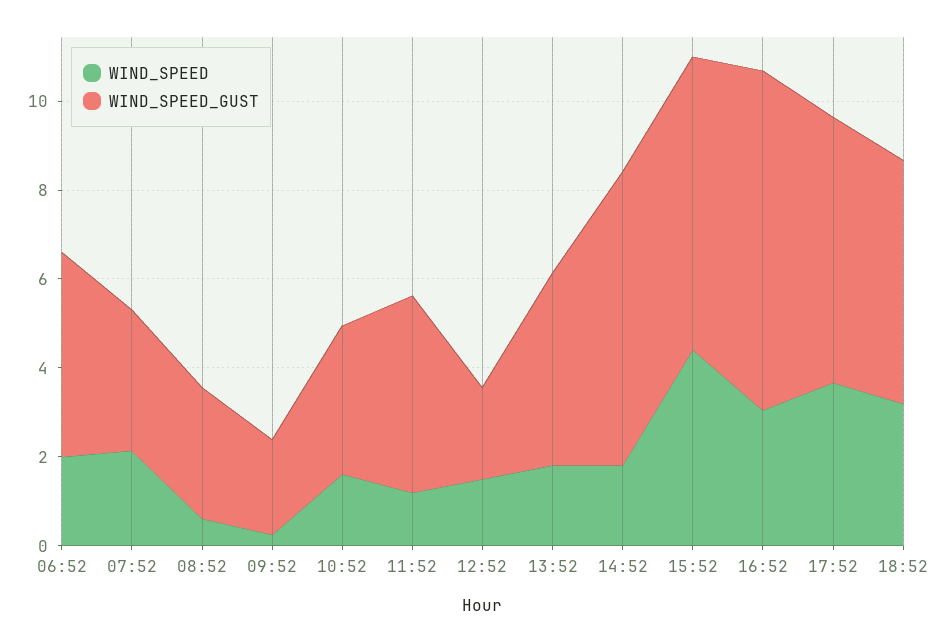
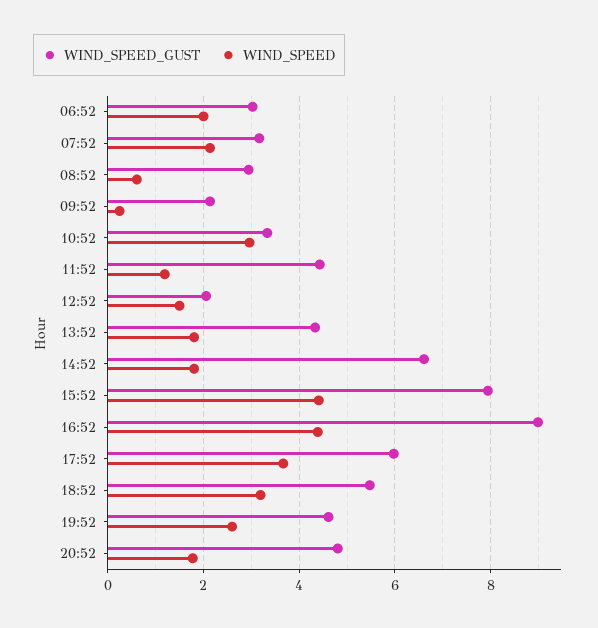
WIND_SPEED_GUST, 06:52: 4.5 -> 3
WIND_SPEED, 10:52: 1.5 -> 3
WIND_SPEED_GUST, 15:52: 6.5 -> 8
WIND_SPEED, 16:52: 3 -> 4.4
WIND_SPEED_GUST, 16:52: 7.5 -> 9
WIND_SPEED_GUST, 19:52: none -> 4.6
WIND_SPEED, 19:52: none -> 2.6
WIND_SPEED_GUST, 20:52: none -> 4.8
WIND_SPEED, 20:52: none -> 1.8

